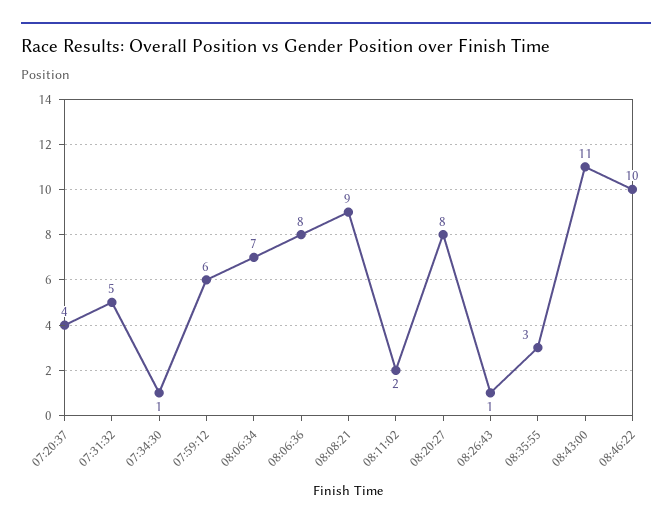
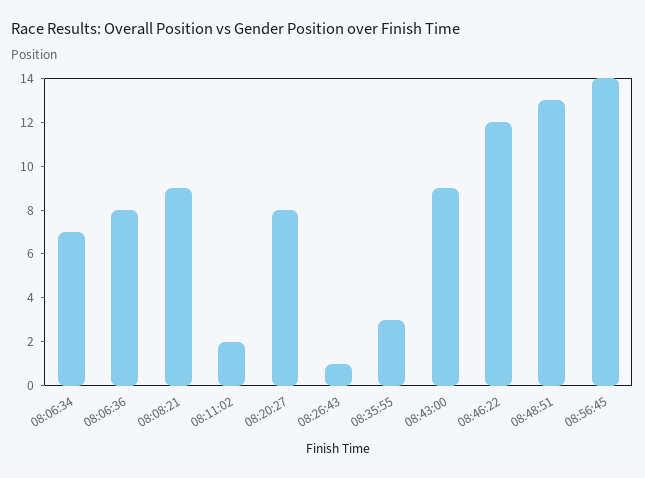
07:20:37: 4 -> none
07:31:32: 5 -> none
07:34:30: 1 -> none
07:59:12: 6 -> none
08:43:00: 11 -> 9
08:46:22: 10 -> 12
08:48:51: none -> 13
08:56:45: none -> 14

